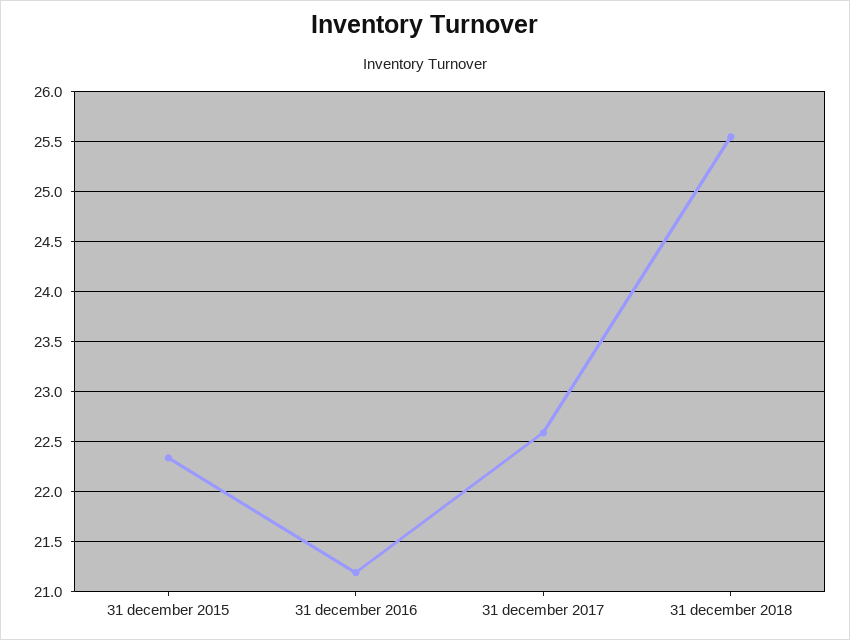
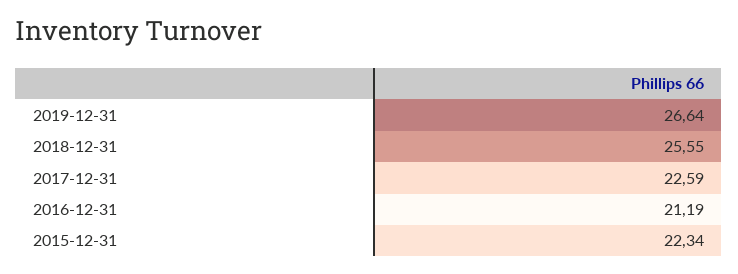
2019-12-31: none -> 26.64

